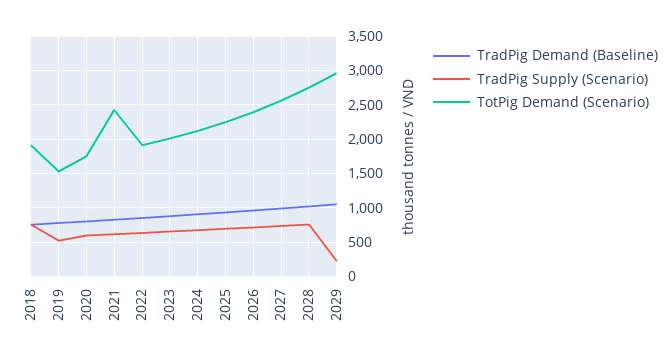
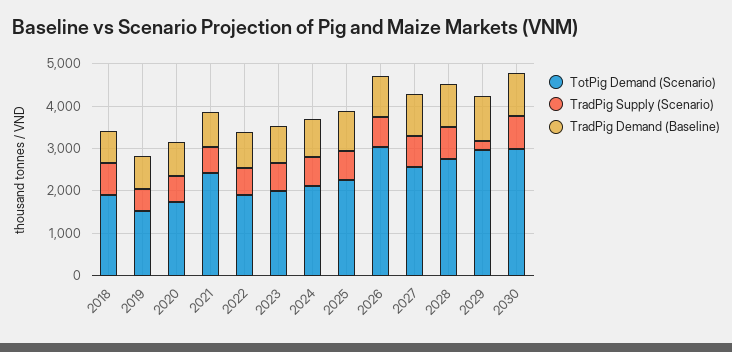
TotPig Demand (Scenario), 2026: 2400 -> 3000
TotPig Demand (Scenario), 2030: none -> 3000
TradPig Supply (Scenario), 2030: none -> 800
TradPig Demand (Baseline), 2030: none -> 1000

